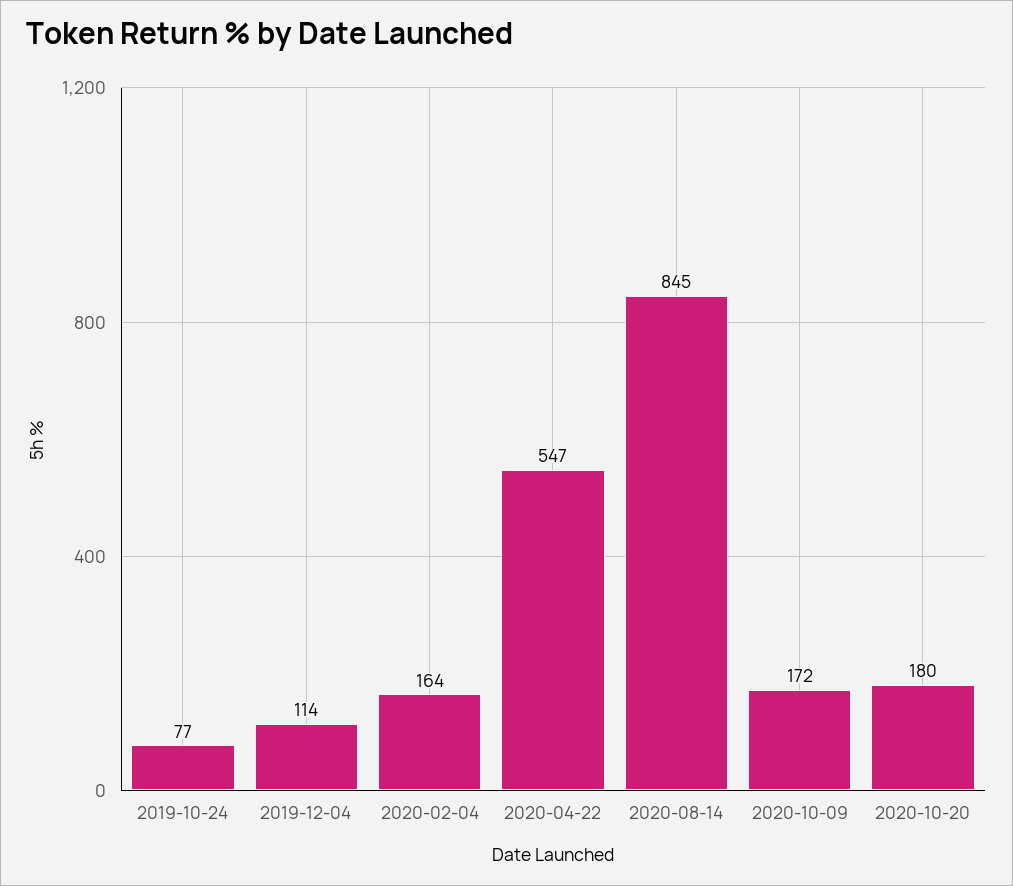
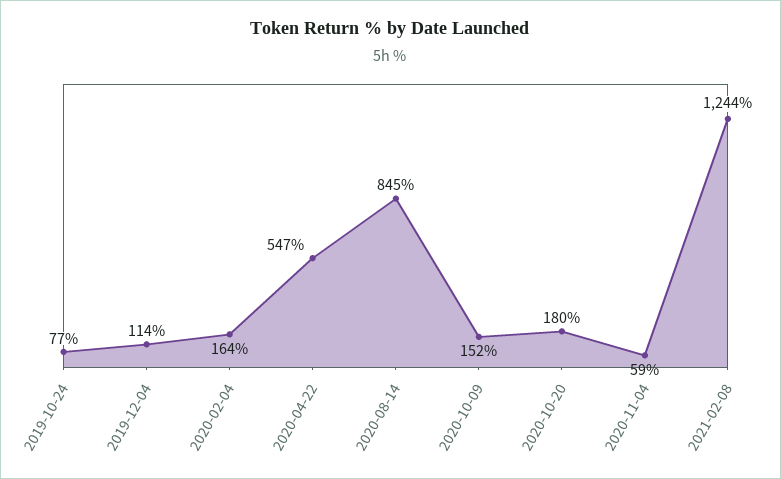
2020-10-09: 172 -> 152
2020-11-04: none -> 59
2021-02-08: none -> 1244

